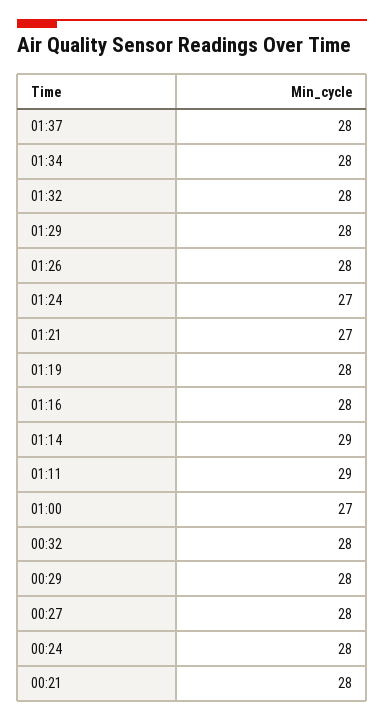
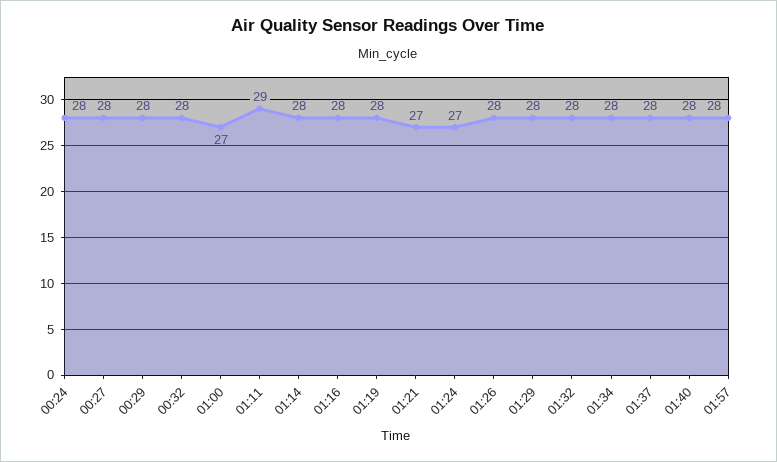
01:14: 29 -> 28
00:21: 28 -> none
01:40: none -> 28
01:57: none -> 28

